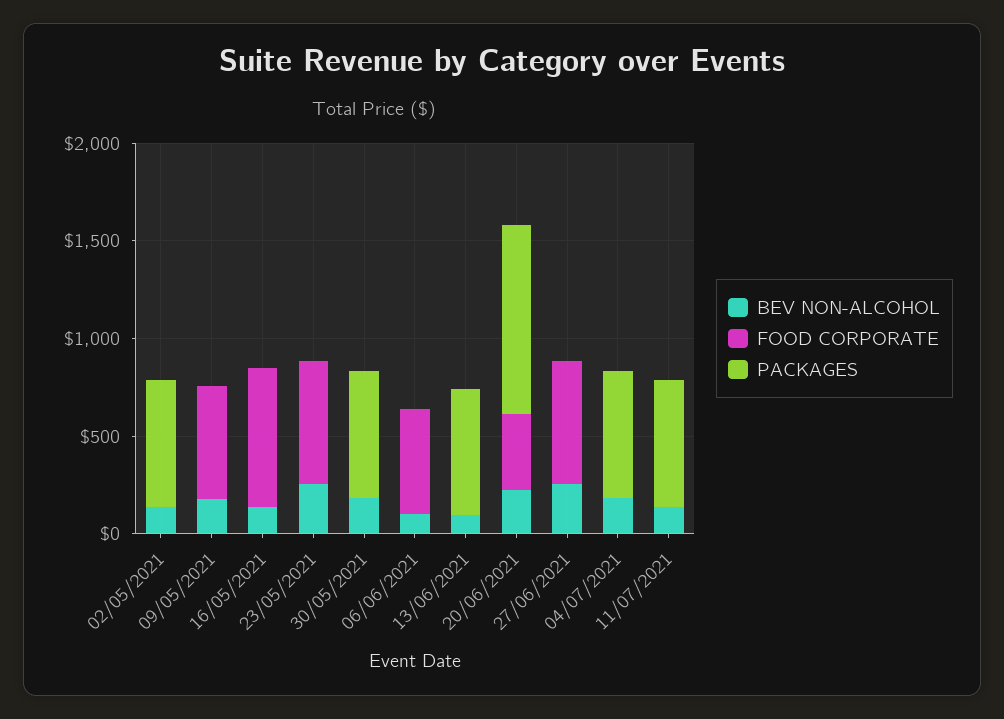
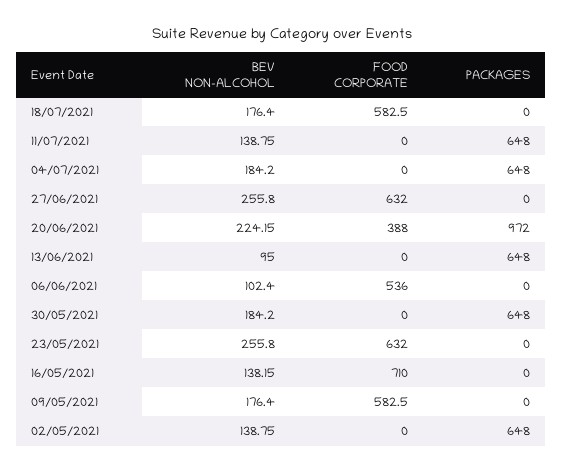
BEV NON-ALCOHOL, 18/07/2021: none -> 176.4
FOOD CORPORATE, 18/07/2021: none -> 582.5
PACKAGES, 18/07/2021: none -> 0

